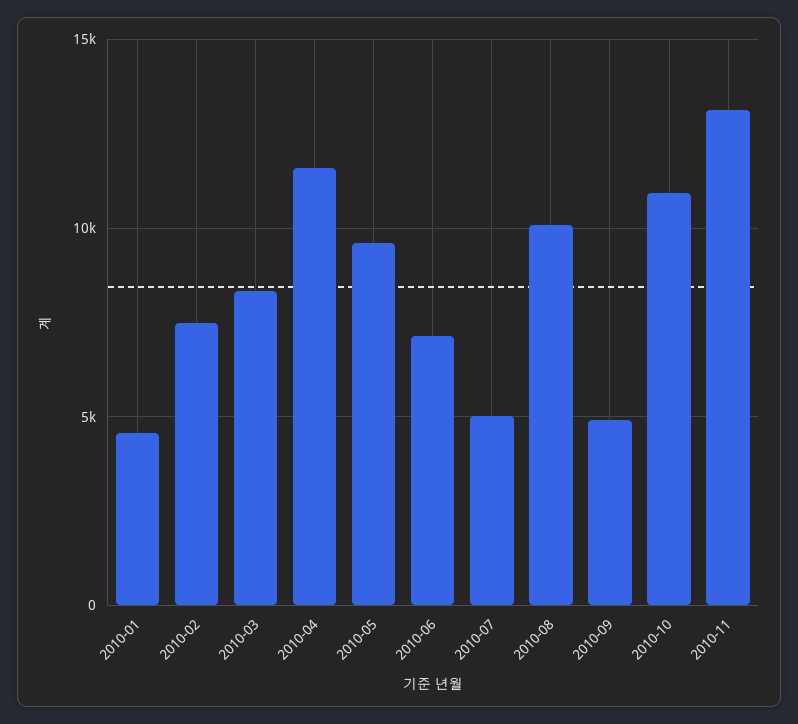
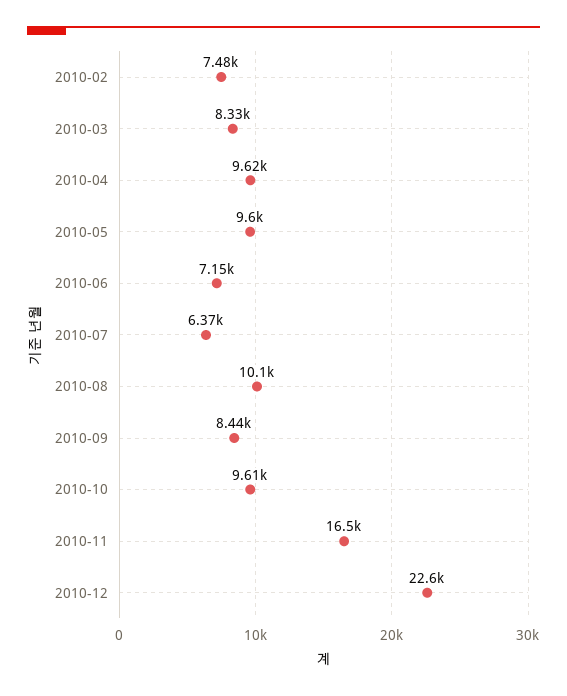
2010-01: 4500 -> none
2010-04: 11500 -> 9620
2010-07: 5000 -> 6370
2010-09: 5000 -> 8440
2010-10: 11000 -> 9610
2010-11: 13000 -> 16500
2010-12: none -> 22600

